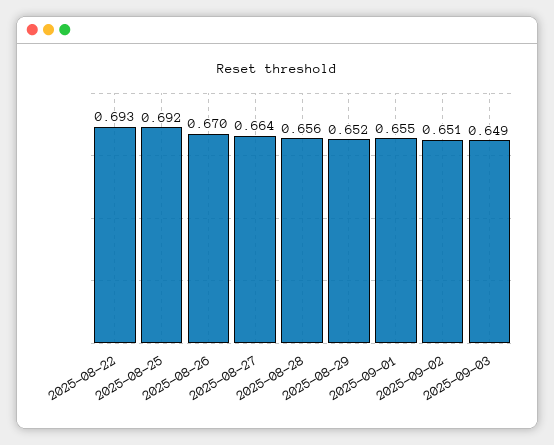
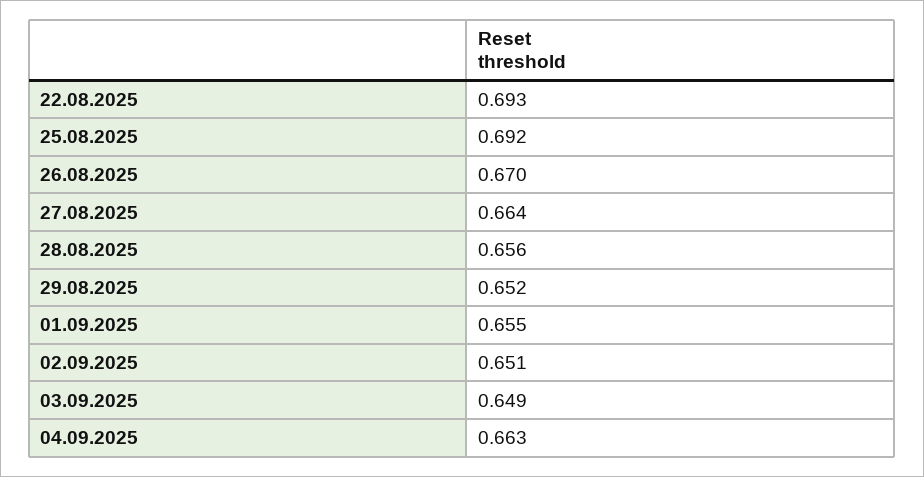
04.09.2025: none -> 0.663

